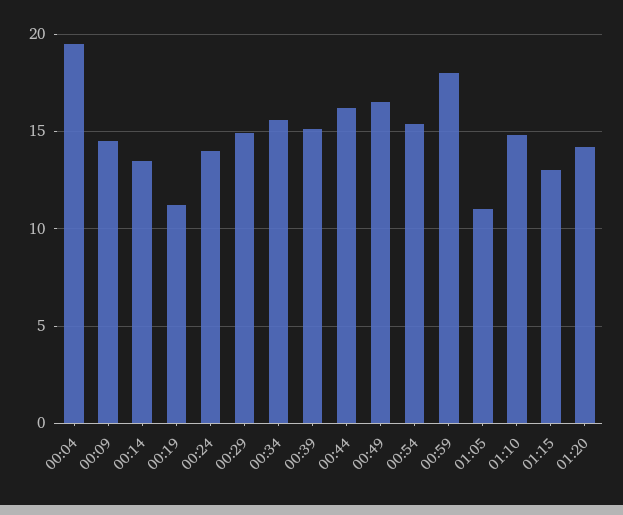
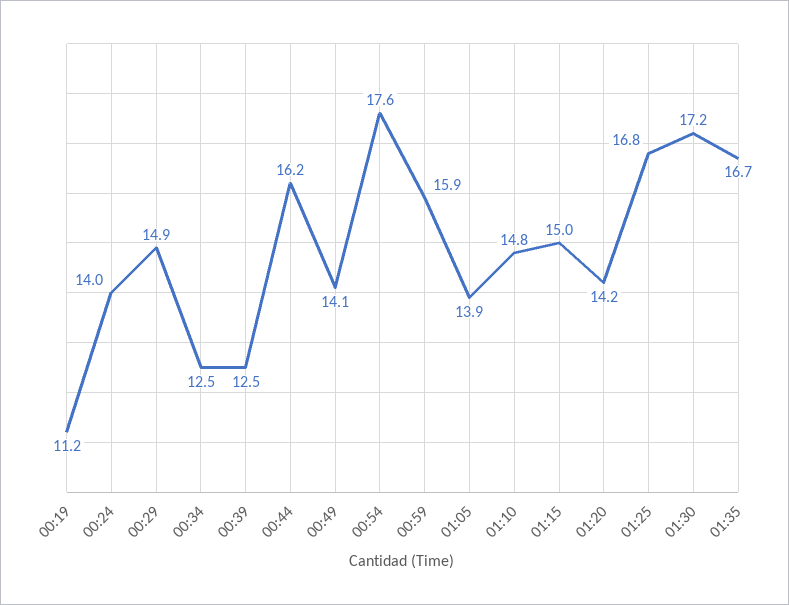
00:04: 19.5 -> none
00:09: 14.5 -> none
00:14: 13.5 -> none
00:34: 15.5 -> 12.5
00:39: 15 -> 12.5
00:49: 16.5 -> 14.1
00:54: 15.5 -> 17.6
00:59: 18 -> 15.9
01:05: 11 -> 13.9
01:15: 13 -> 15
01:25: none -> 16.8
01:30: none -> 17.2
01:35: none -> 16.7

